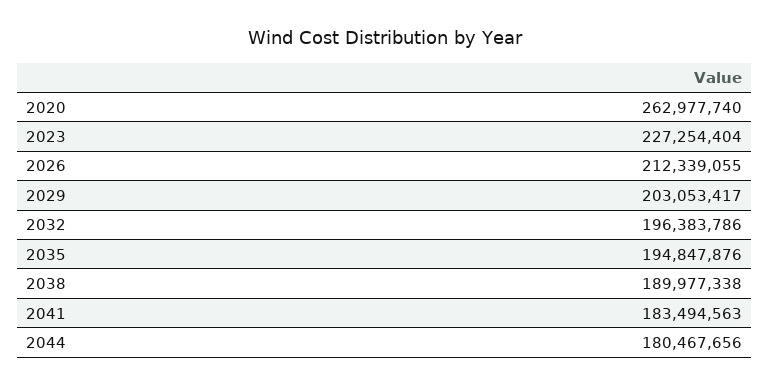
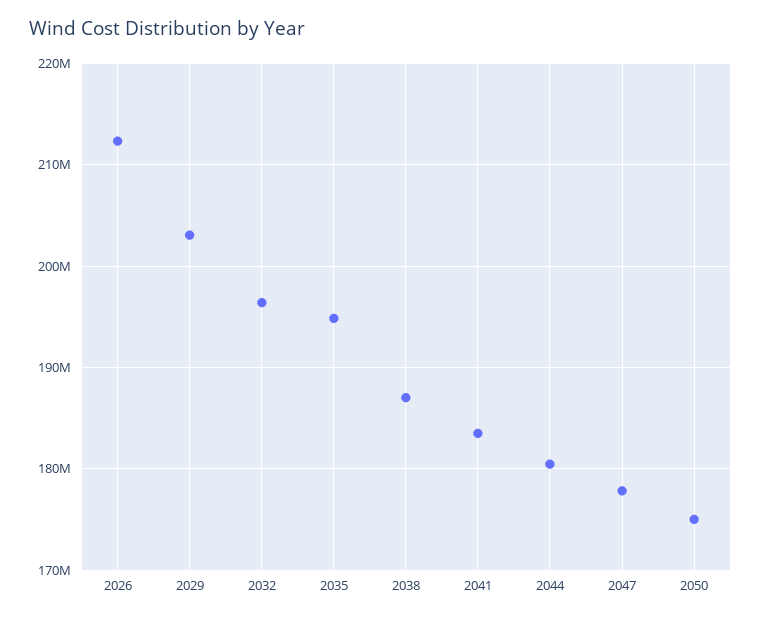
2020: 262977740 -> none
2023: 227254404 -> none
2038: 189977338 -> 187000000
2047: none -> 178000000
2050: none -> 175000000

